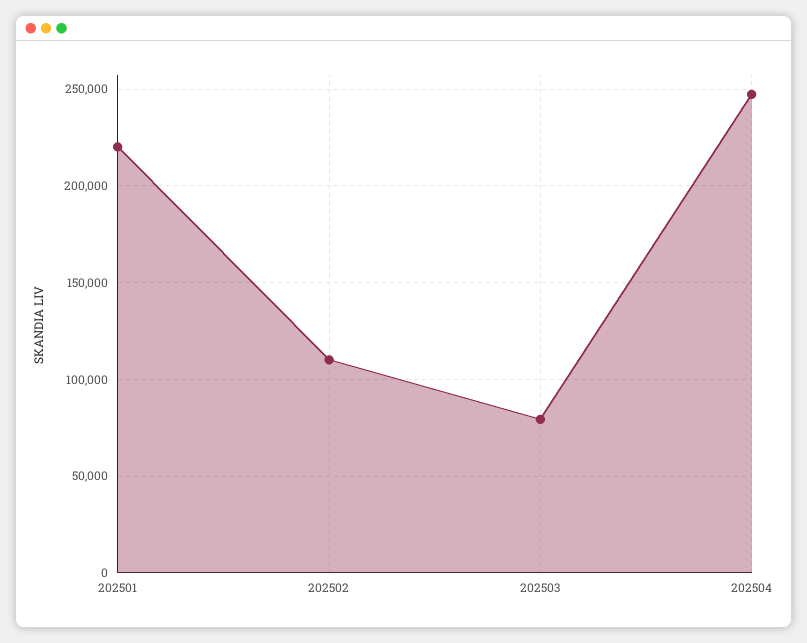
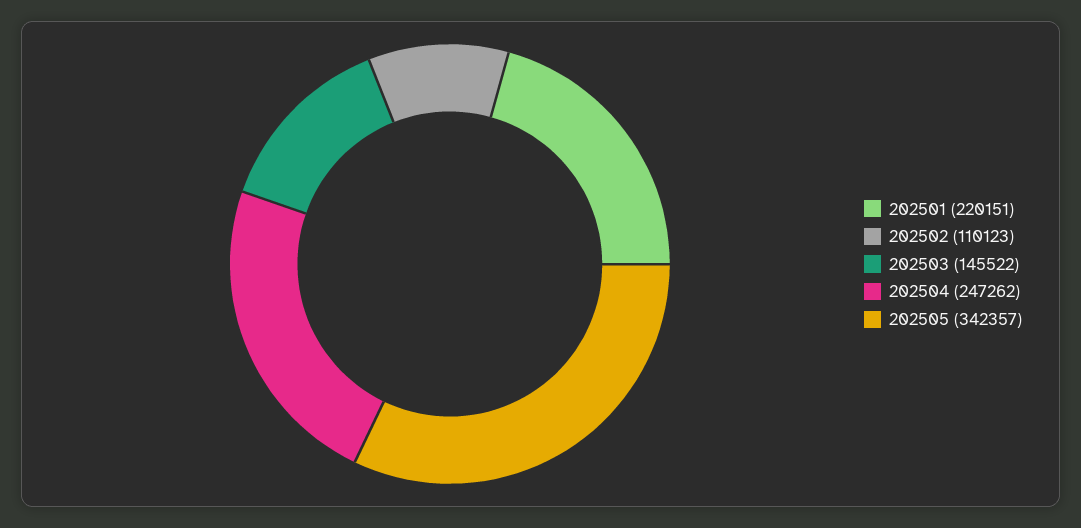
202503: 80000 -> 145522
202505: none -> 342357

